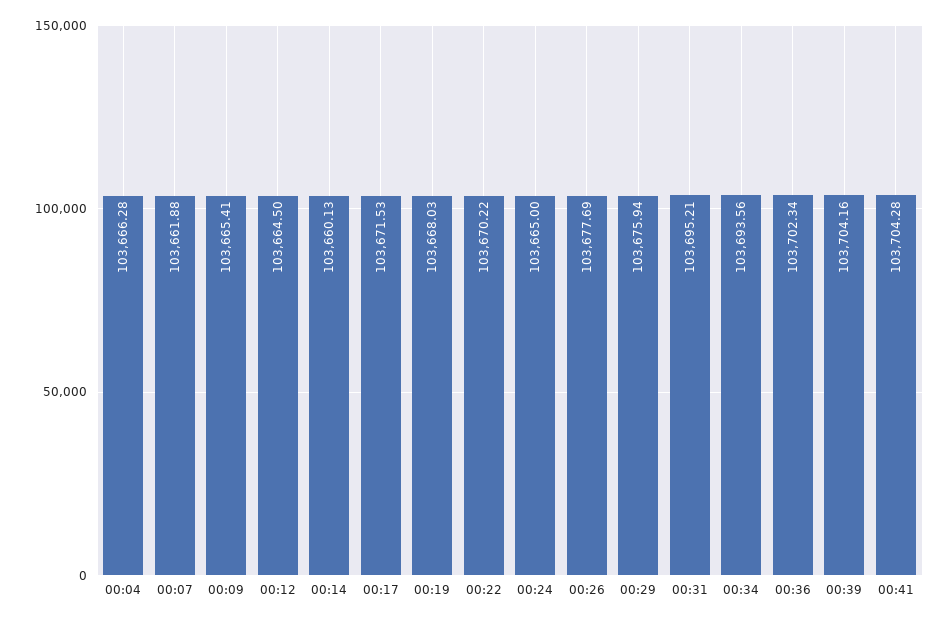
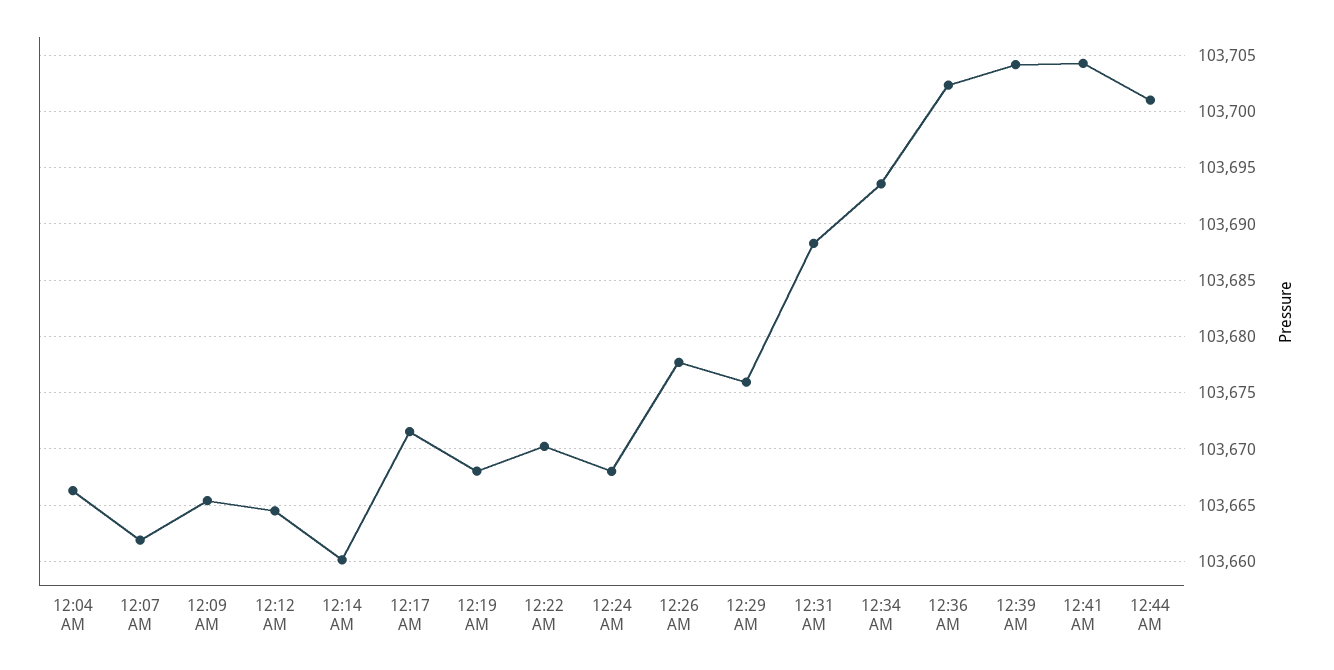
00:24: 103665 -> 103668
00:31: 103695.21 -> 103688
12:44 AM: none -> 103701

